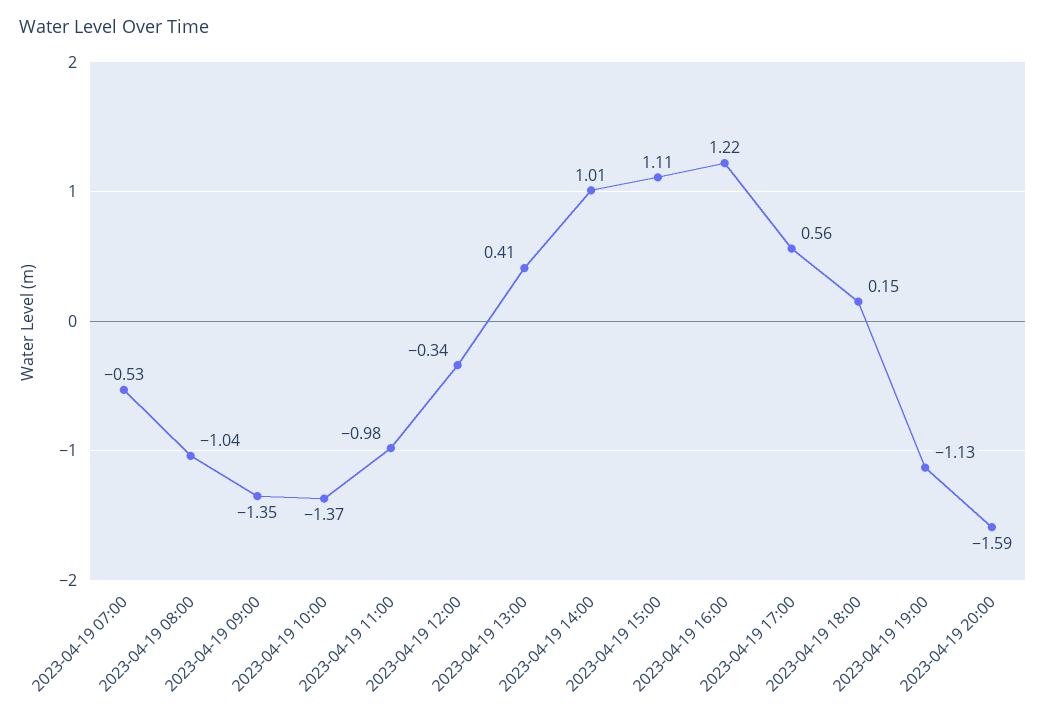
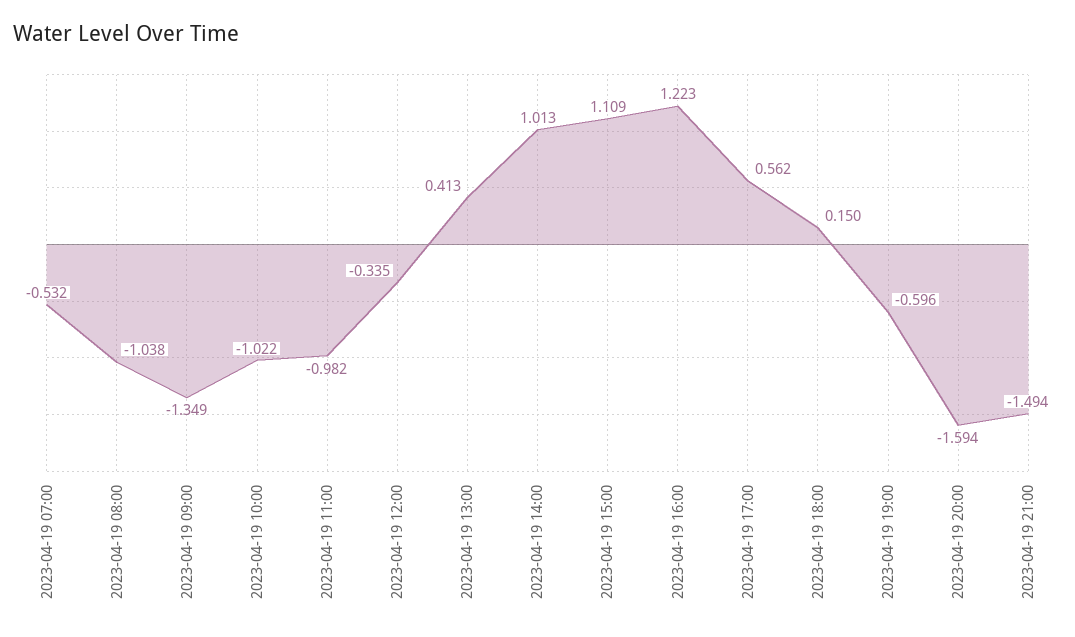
2023-04-19 10:00: -1.37 -> -1.022
2023-04-19 19:00: -1.13 -> -0.596
2023-04-19 21:00: none -> -1.494

